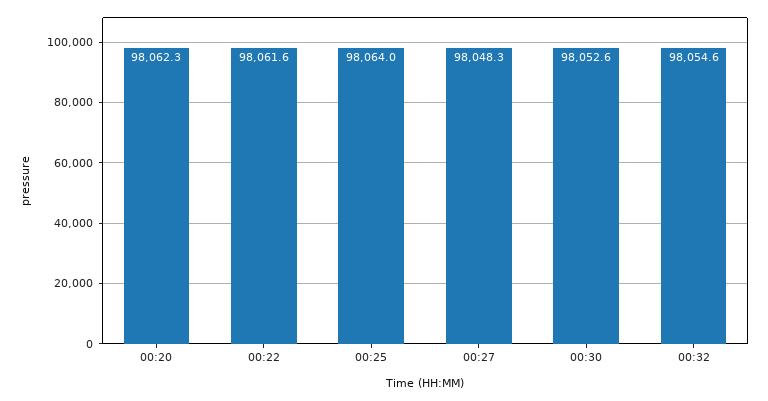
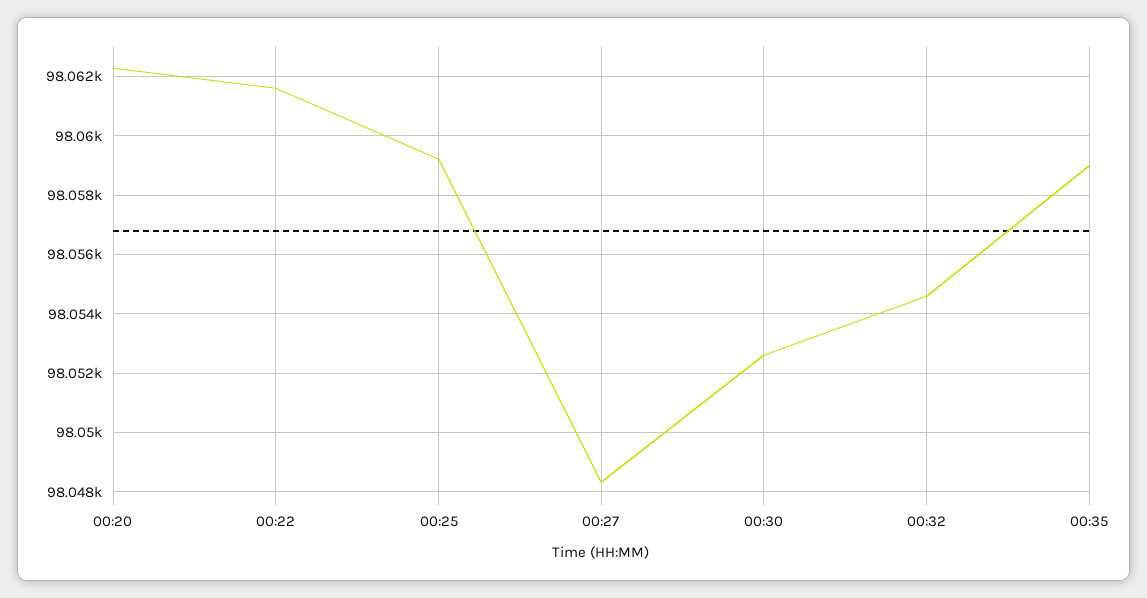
00:25: 98064 -> 98059.25
00:35: none -> 98059

